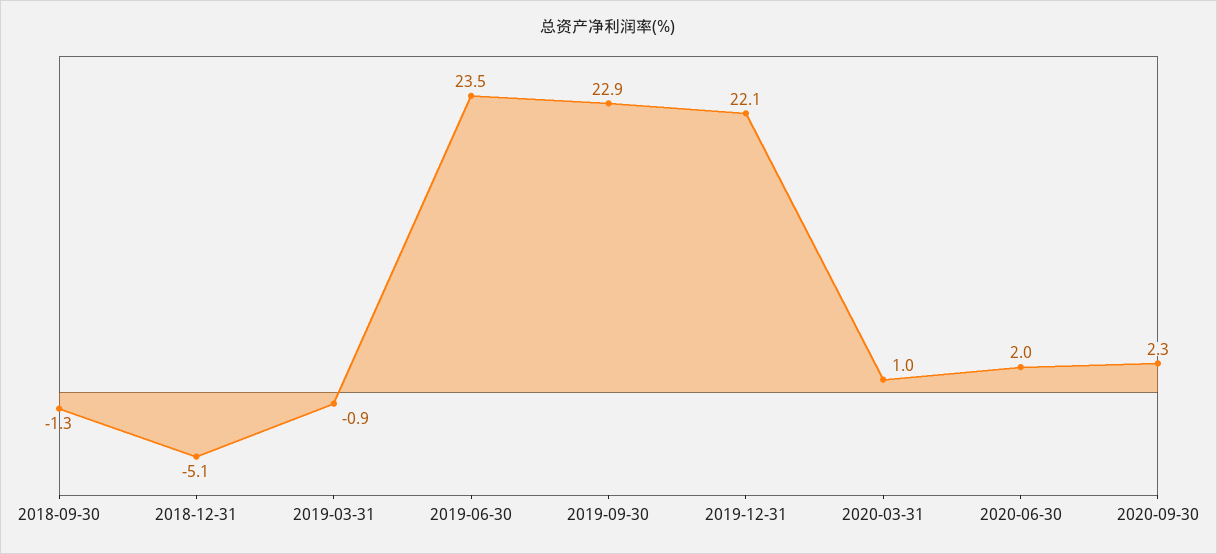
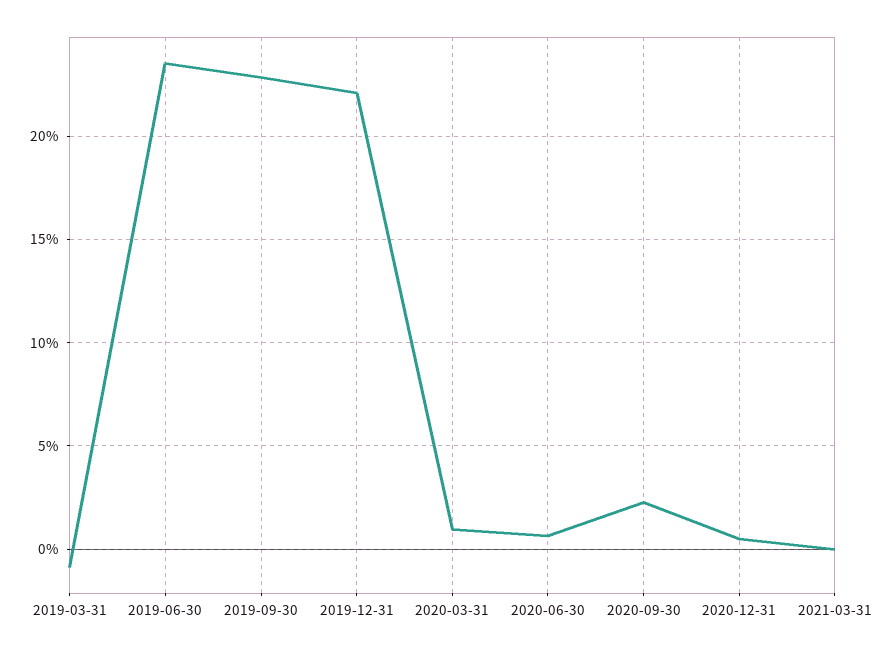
2018-09-30: -1.3 -> none
2018-12-31: -5.1 -> none
2020-06-30: 2 -> 0.5
2020-12-31: none -> 0.5
2021-03-31: none -> 0

